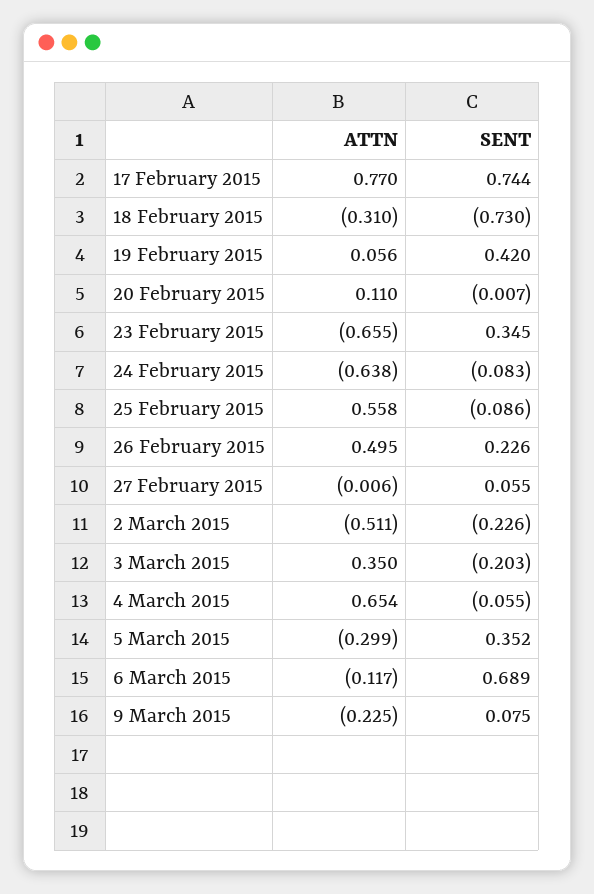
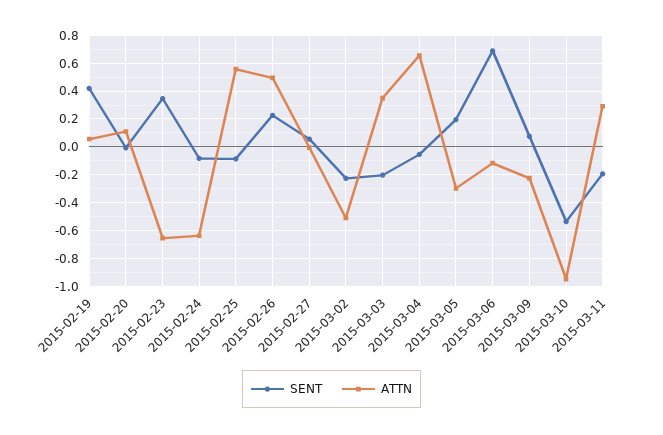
ATTN, 17 February 2015: 0.77 -> none
SENT, 17 February 2015: 0.744 -> none
ATTN, 18 February 2015: -0.31 -> none
SENT, 18 February 2015: -0.73 -> none
SENT, 5 March 2015: 0.352 -> 0.2
SENT, 2015-03-10: none -> -0.55
ATTN, 2015-03-10: none -> -0.95
SENT, 2015-03-11: none -> -0.2
ATTN, 2015-03-11: none -> 0.3

